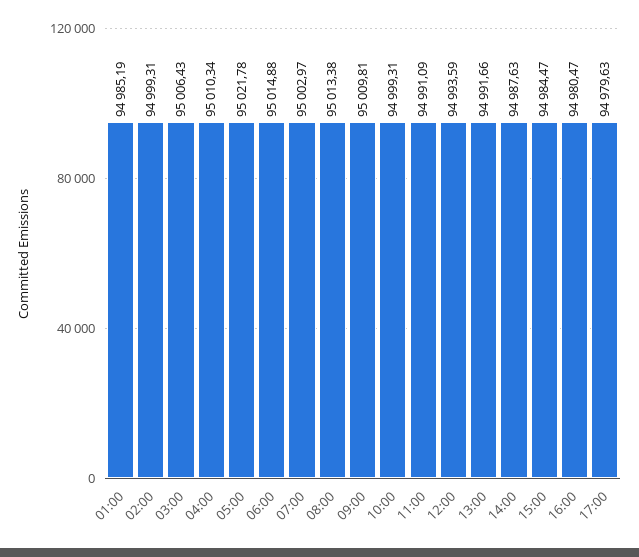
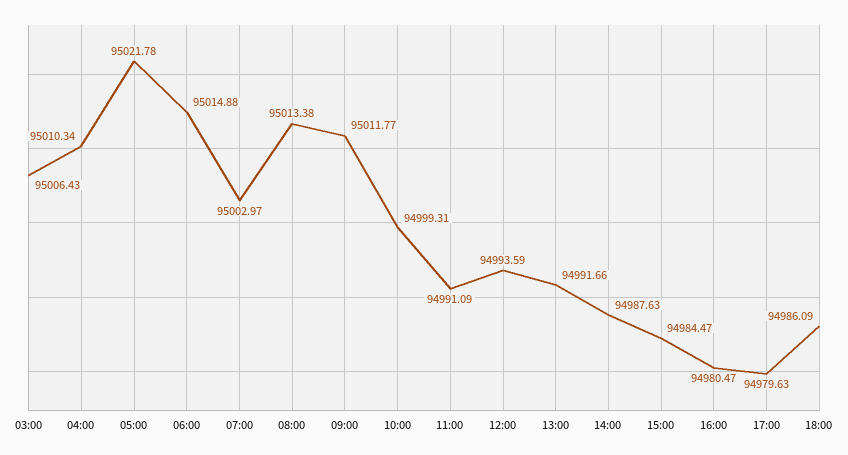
01:00: 94985.19 -> none
02:00: 94999.31 -> none
09:00: 95009.81 -> 95011.77
18:00: none -> 94986.09

